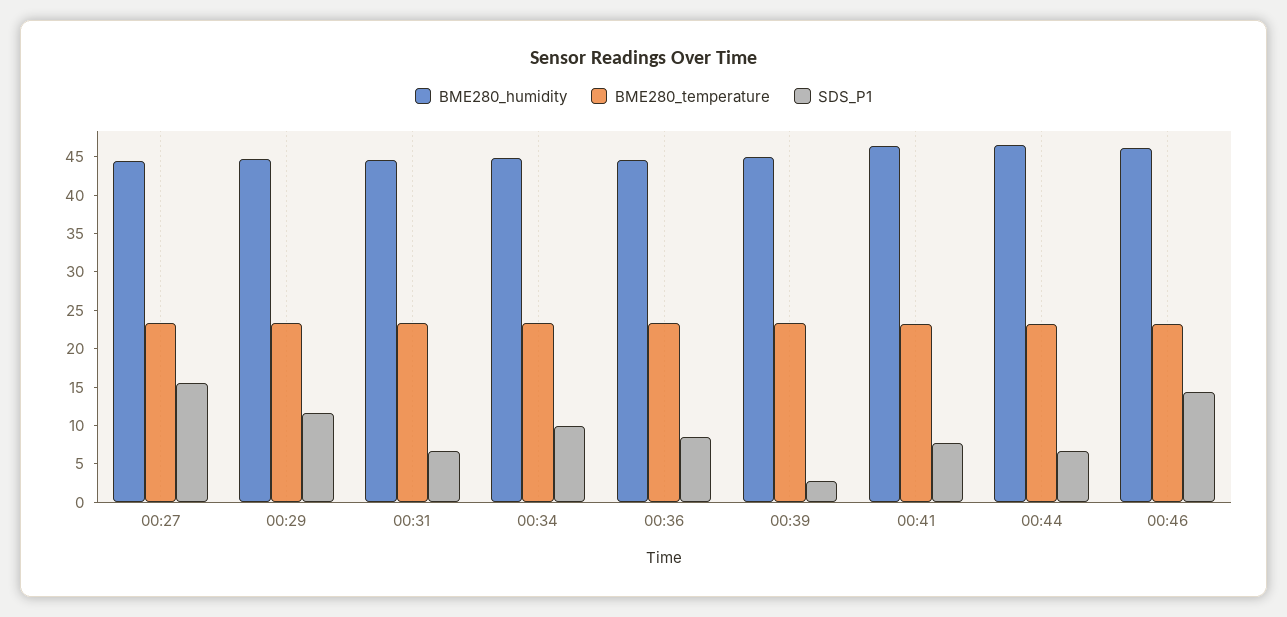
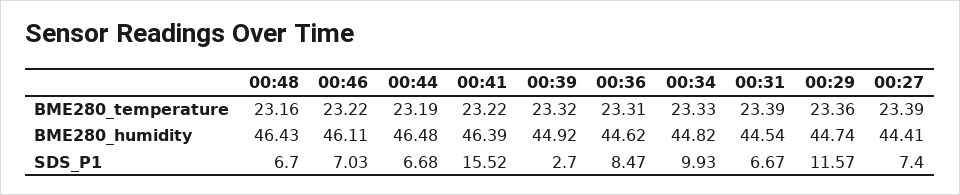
SDS_P1, 00:27: 15 -> 7.4
SDS_P1, 00:41: 7.5 -> 15.52
SDS_P1, 00:46: 15 -> 7.03
BME280_temperature, 00:48: none -> 23.16
BME280_humidity, 00:48: none -> 46.43
SDS_P1, 00:48: none -> 6.7

